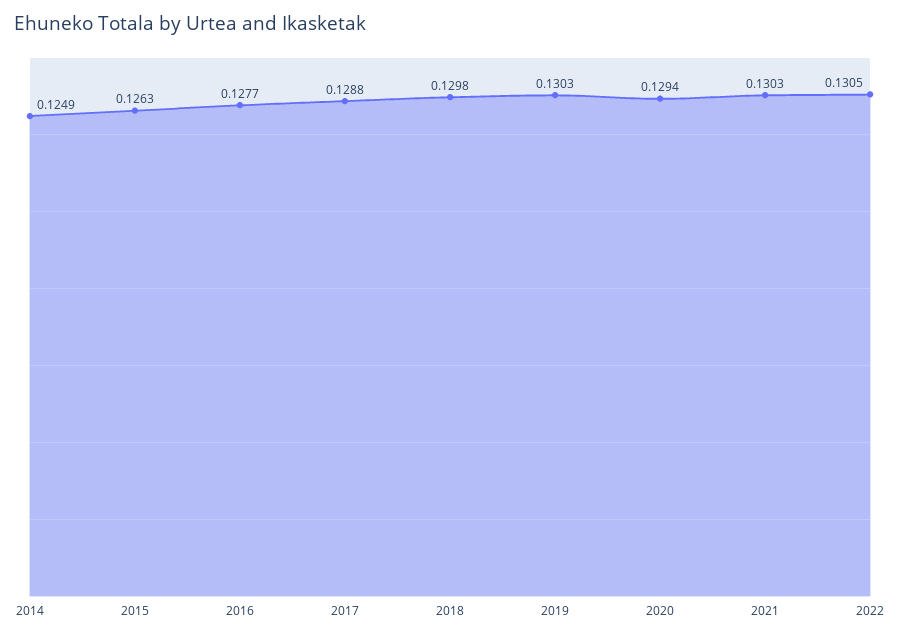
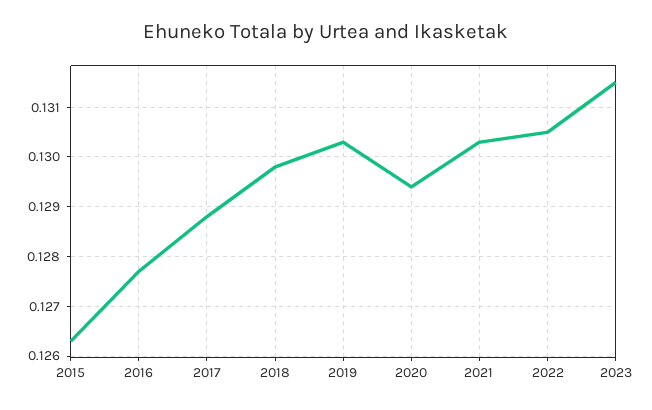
2014: 0.1249 -> none
2023: none -> 0.1315

